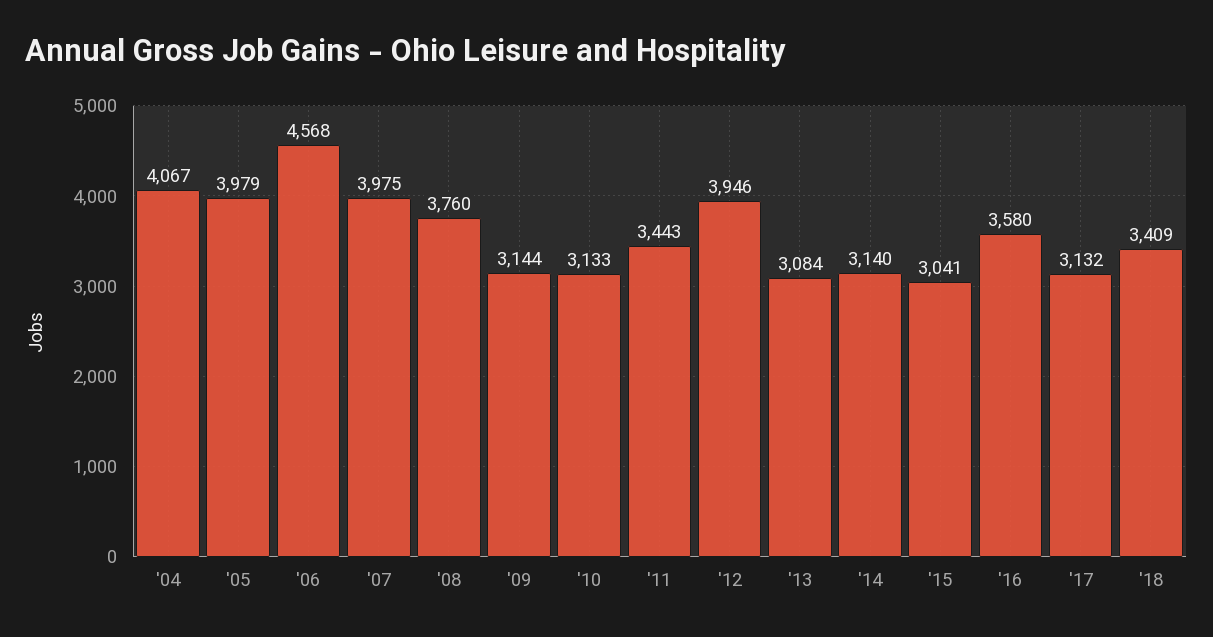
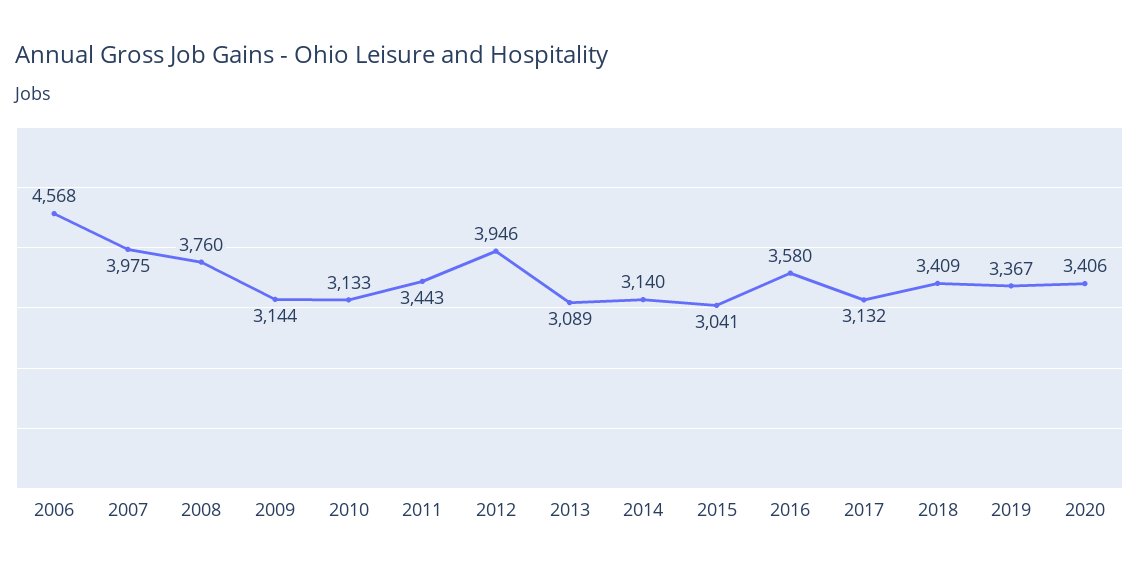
'04: 4067 -> none
'05: 3979 -> none
'13: 3084 -> 3089
2019: none -> 3367
2020: none -> 3406

